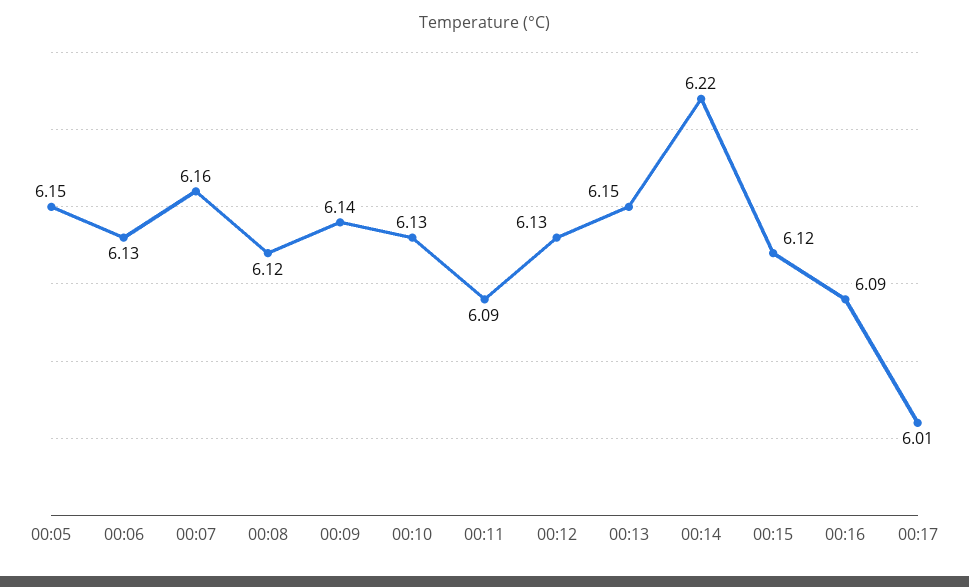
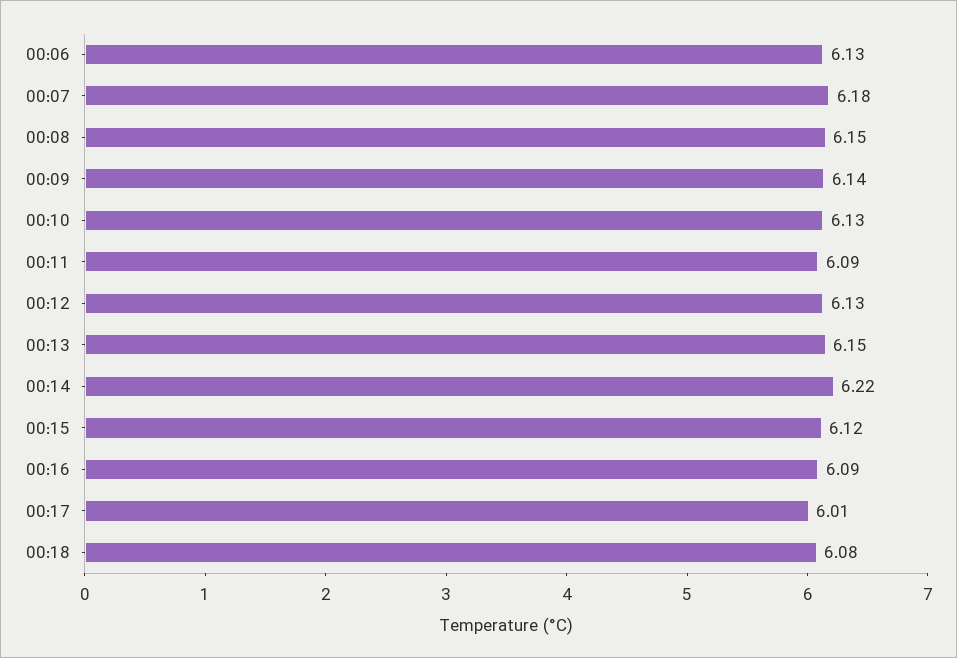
00:05: 6.15 -> none
00:07: 6.16 -> 6.18
00:08: 6.12 -> 6.15
00:18: none -> 6.08

